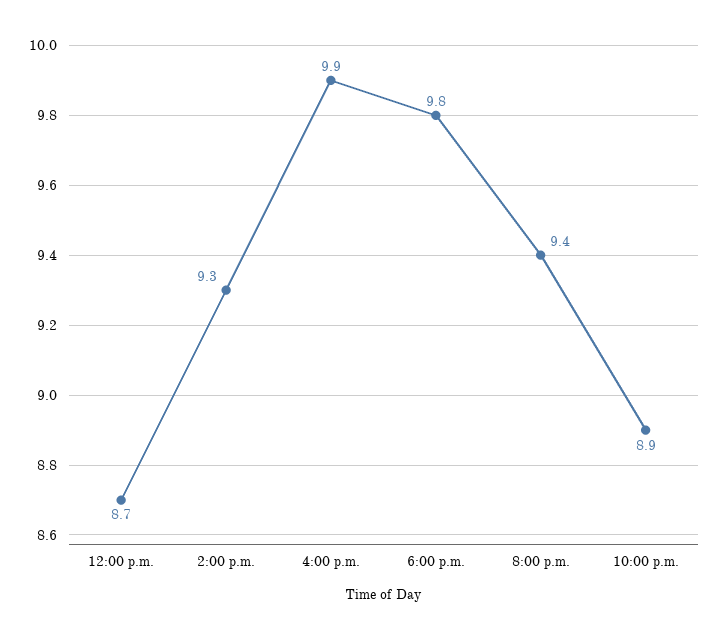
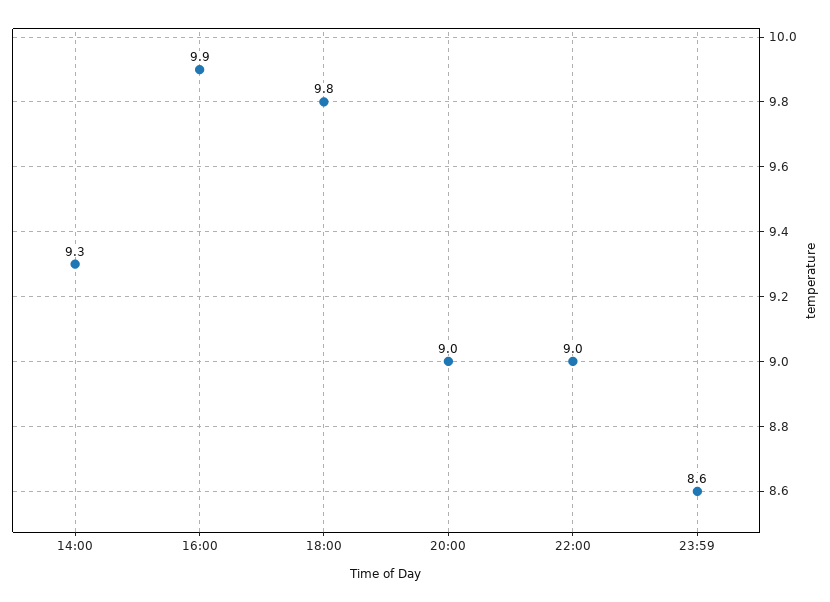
12:00 p.m.: 8.7 -> none
8:00 p.m.: 9.4 -> 9
10:00 p.m.: 8.9 -> 9
23:59: none -> 8.6

